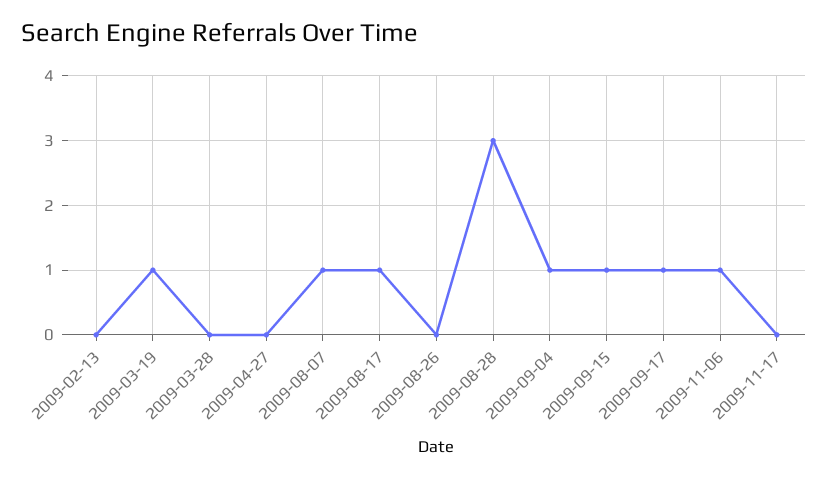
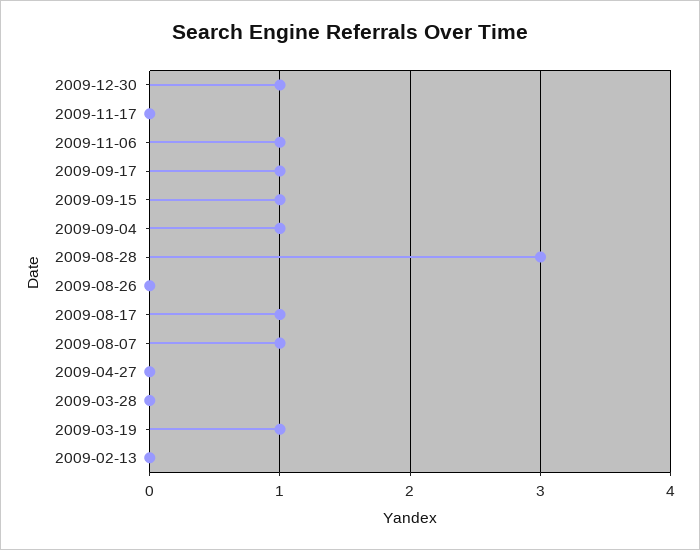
2009-12-30: none -> 1

